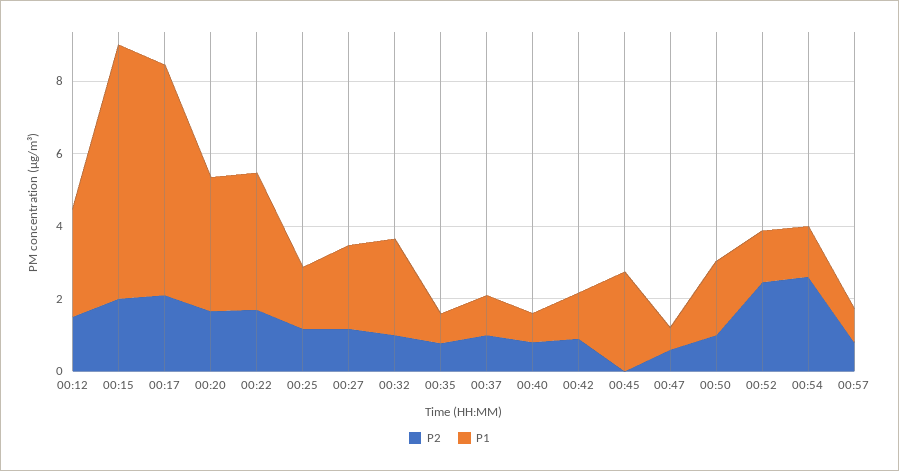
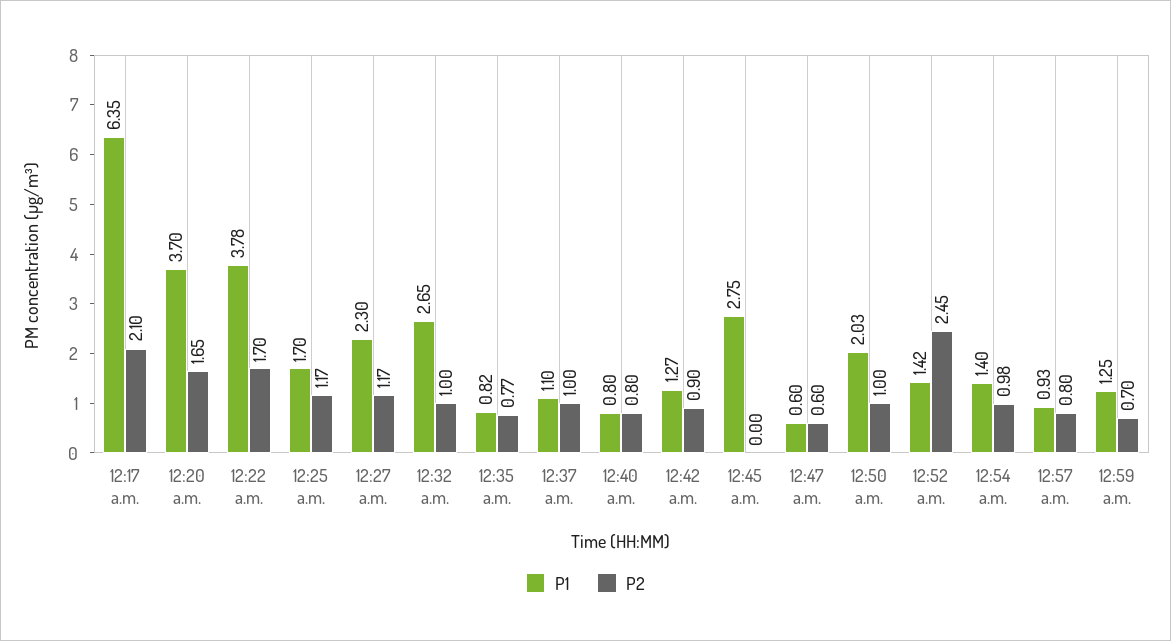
P2, 00:12: 1.5 -> none
P1, 00:12: 3 -> none
P2, 00:15: 2 -> none
P1, 00:15: 7 -> none
P2, 00:54: 2.5 -> 0.98
P1, 12:59 a.m.: none -> 1.25
P2, 12:59 a.m.: none -> 0.7

